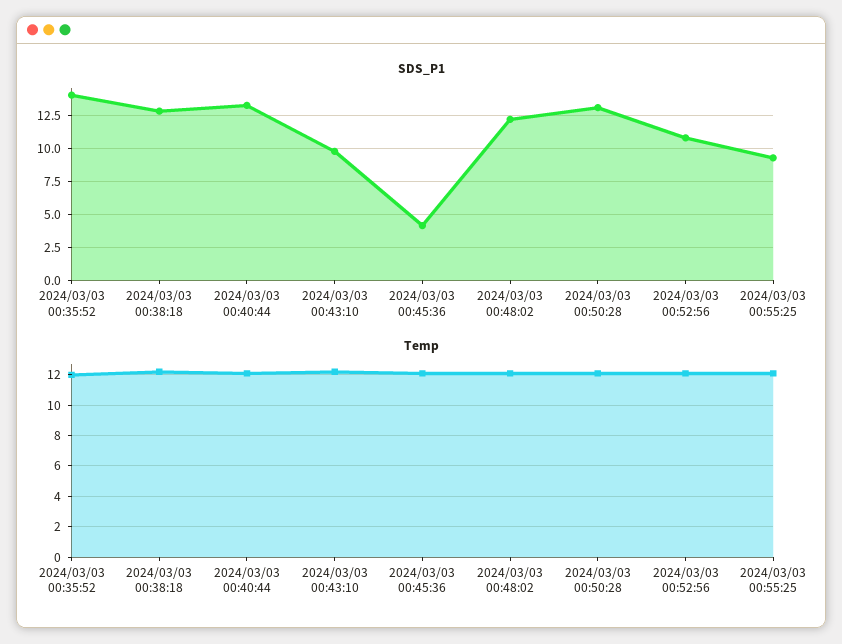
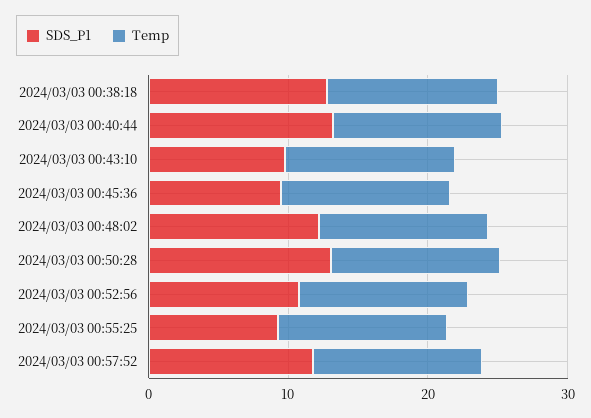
SDS_P1, 2024/03/03 00:35:52: 14 -> none
SDS_P1, 2024/03/03 00:45:36: 4 -> 10
Temp, 2024/03/03 00:35:52: 12 -> none
SDS_P1, 2024/03/03 00:57:52: none -> 12
Temp, 2024/03/03 00:57:52: none -> 12

